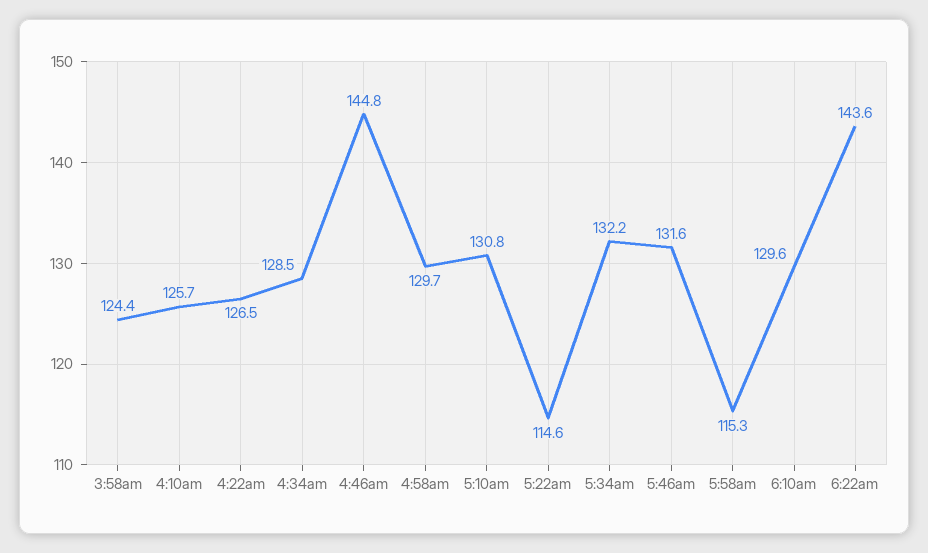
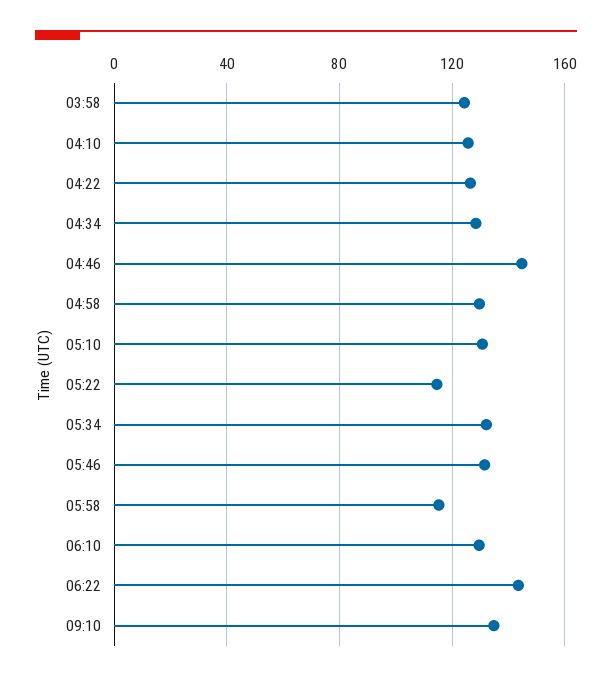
09:10: none -> 135

